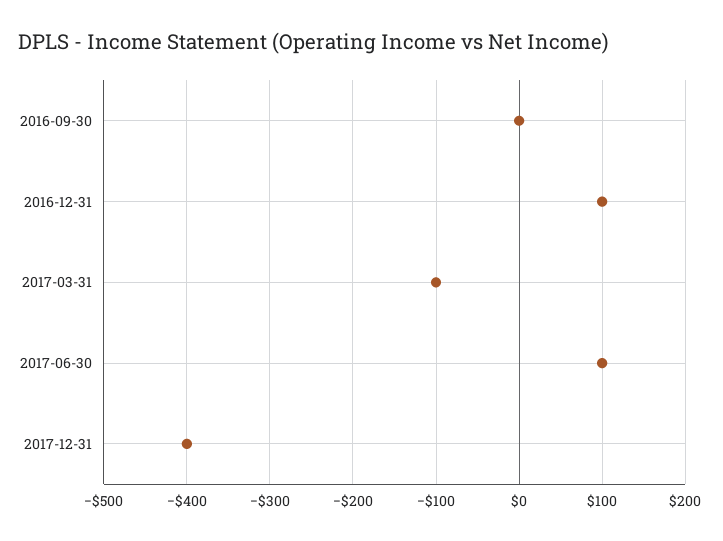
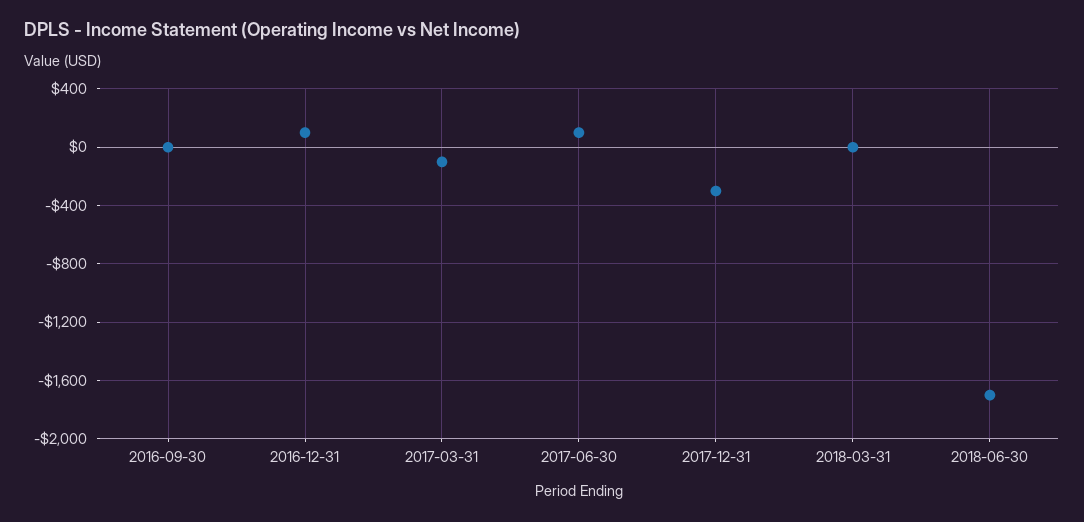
2017-12-31: -400 -> -300
2018-03-31: none -> 0
2018-06-30: none -> -1700

